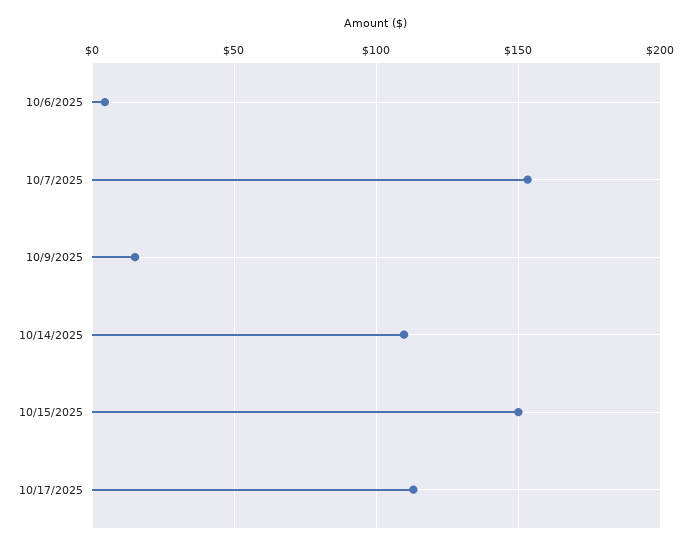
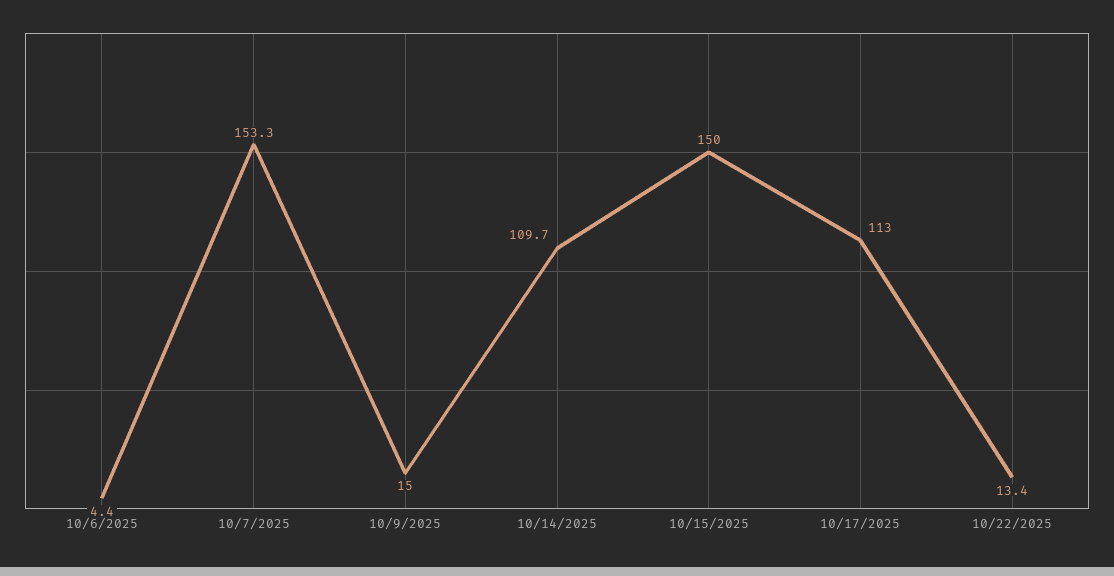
10/22/2025: none -> 13.4

